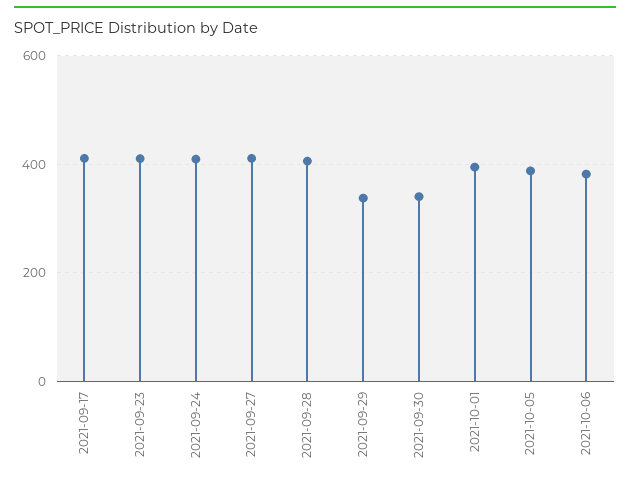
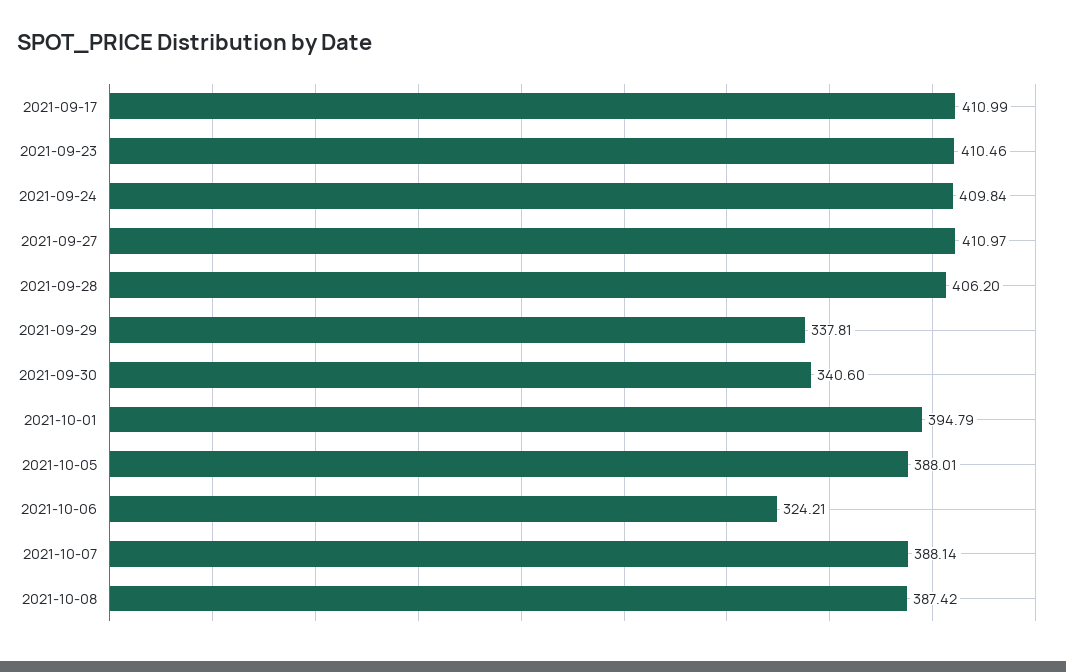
2021-10-06: 380 -> 324.21
2021-10-07: none -> 388.14
2021-10-08: none -> 387.42

